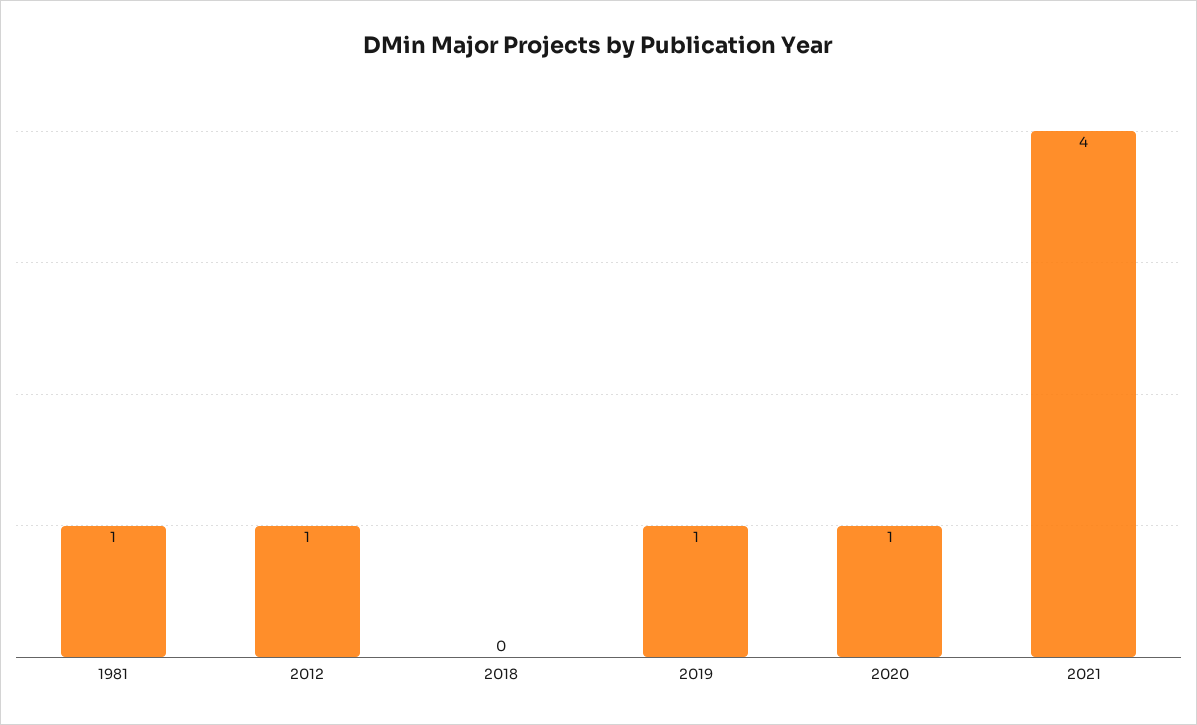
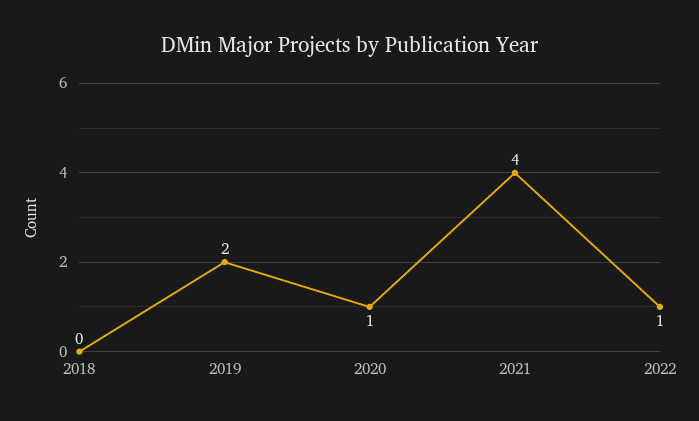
1981: 1 -> none
2012: 1 -> none
2019: 1 -> 2
2022: none -> 1

